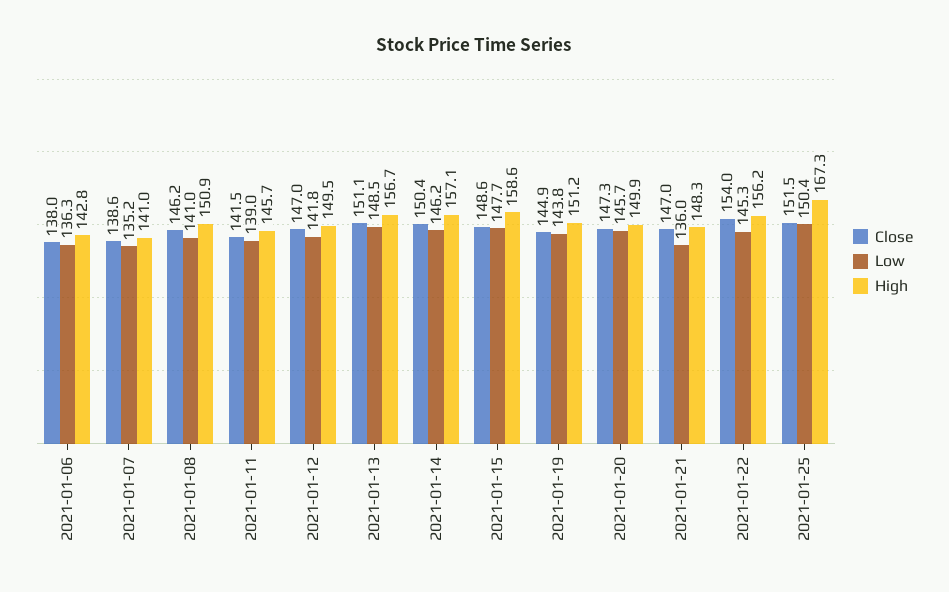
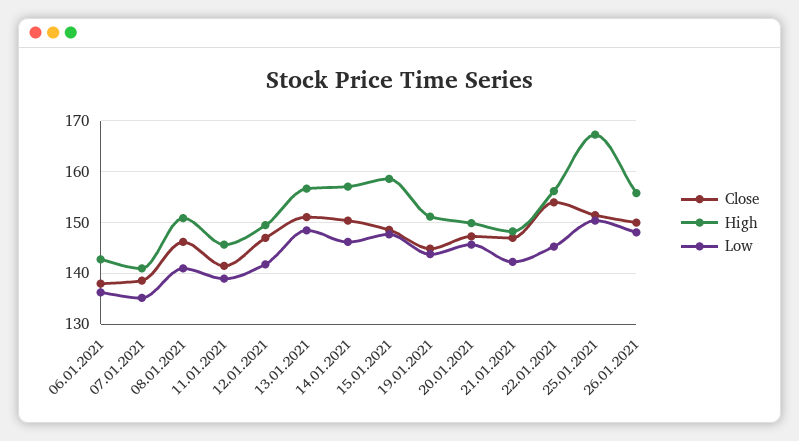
Low, 2021-01-21: 136 -> 142
Close, 26.01.2021: none -> 150
High, 26.01.2021: none -> 156
Low, 26.01.2021: none -> 148

